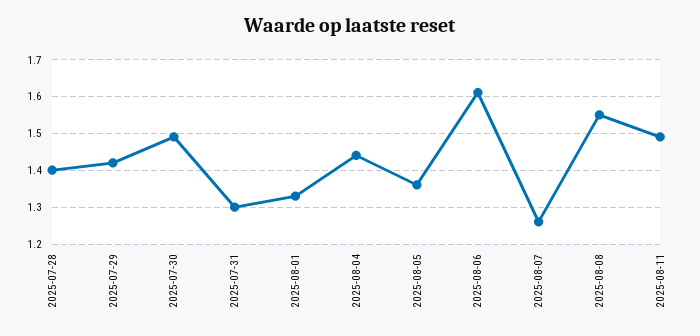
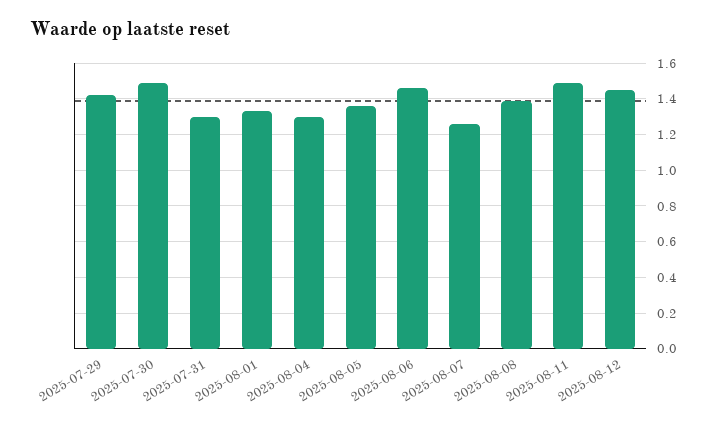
2025-07-28: 1.4 -> none
2025-08-04: 1.45 -> 1.3
2025-08-06: 1.6 -> 1.45
2025-08-08: 1.55 -> 1.4
2025-08-12: none -> 1.45

